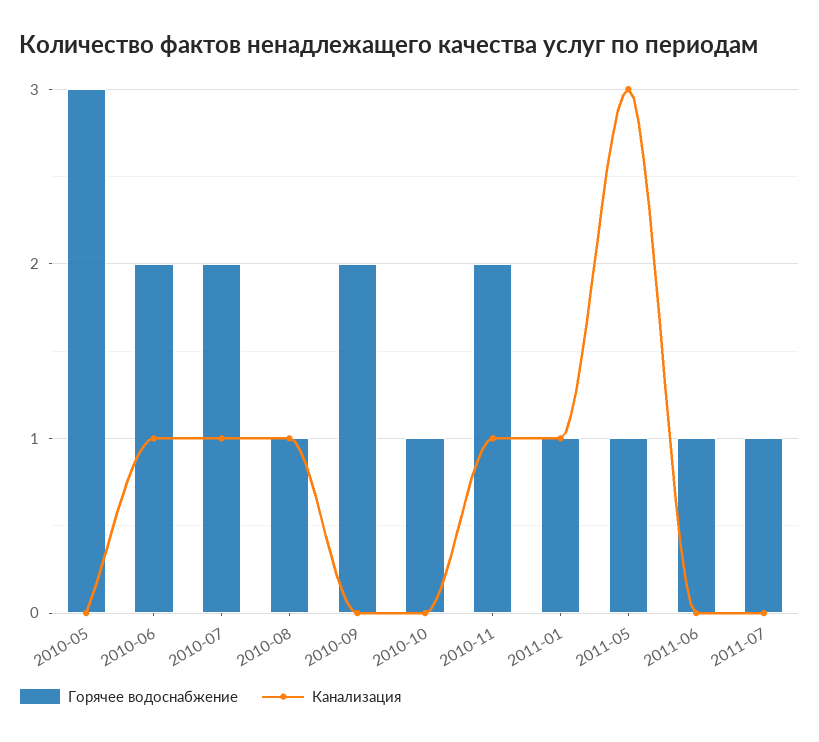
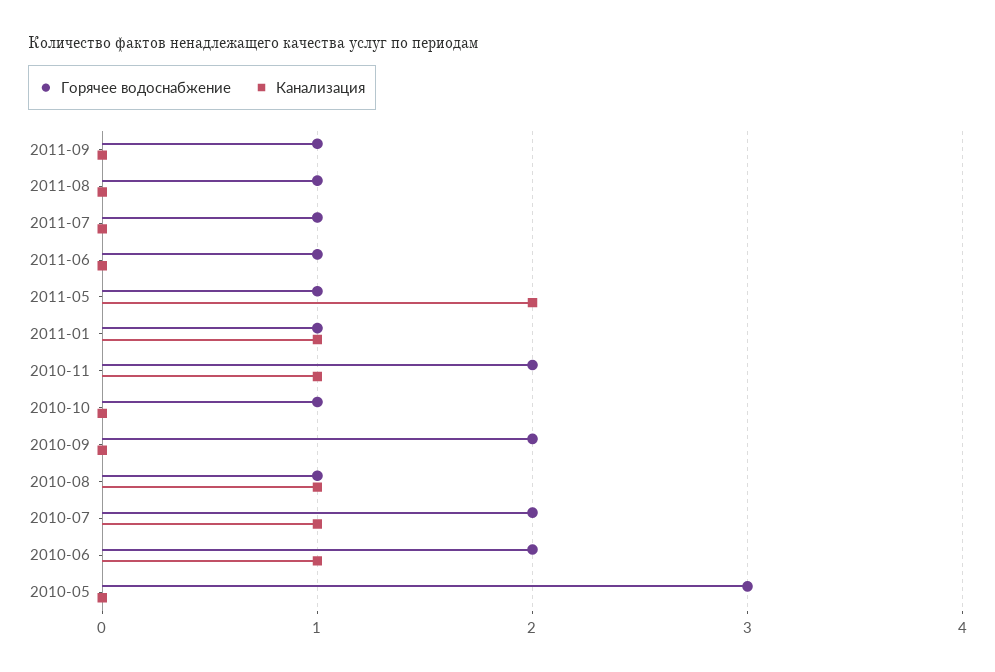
Канализация, 2011-05: 3 -> 2
Горячее водоснабжение, 2011-09: none -> 1
Канализация, 2011-09: none -> 0
Горячее водоснабжение, 2011-08: none -> 1
Канализация, 2011-08: none -> 0

